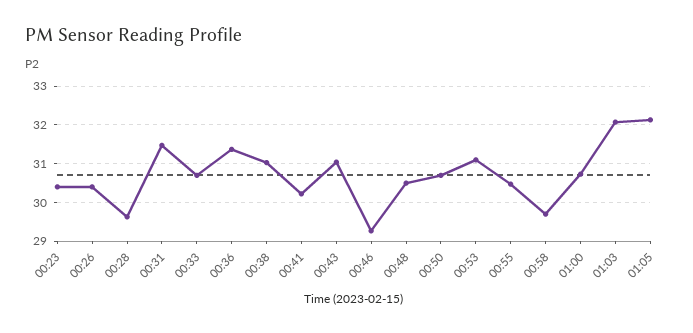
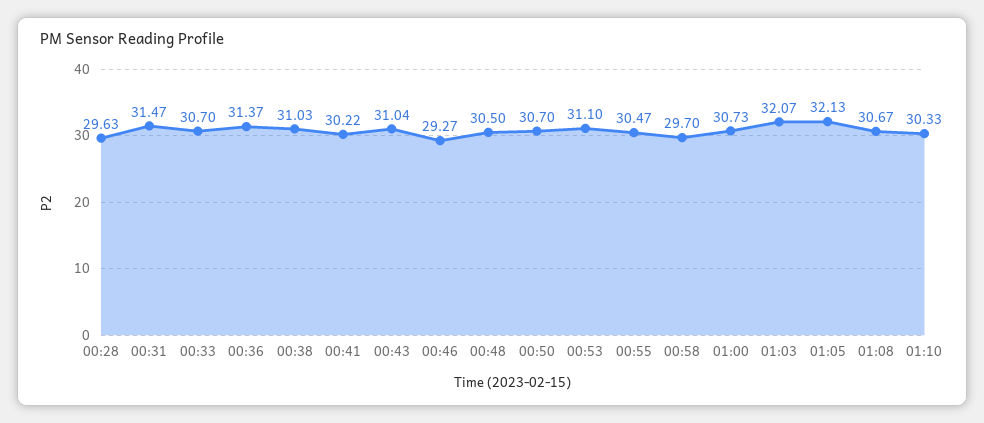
00:23: 30.4 -> none
00:26: 30.4 -> none
01:08: none -> 30.67
01:10: none -> 30.33

